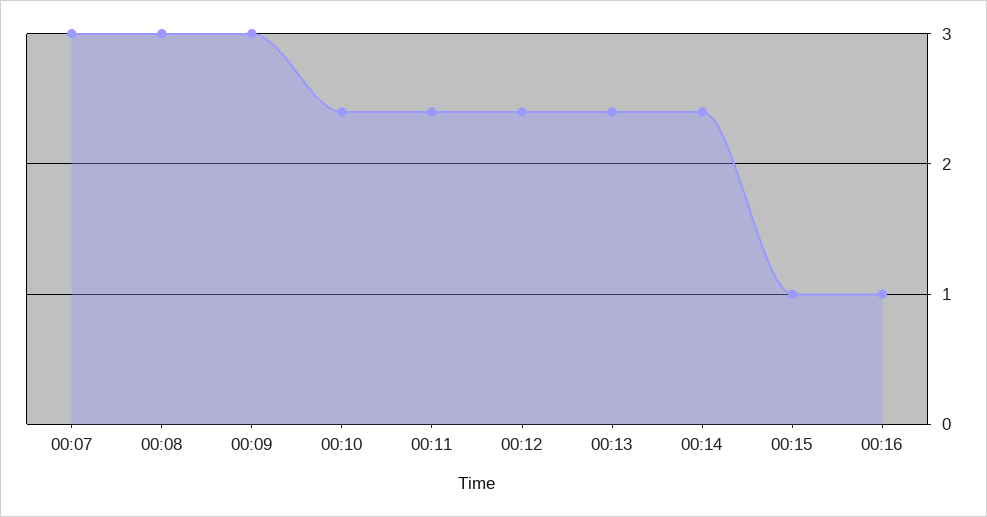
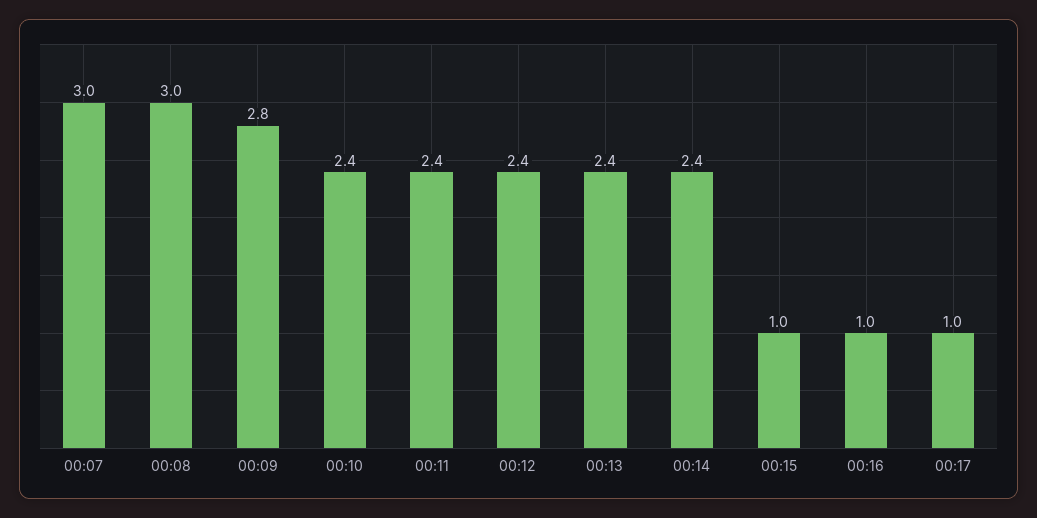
00:09: 3 -> 2.8
00:17: none -> 1

